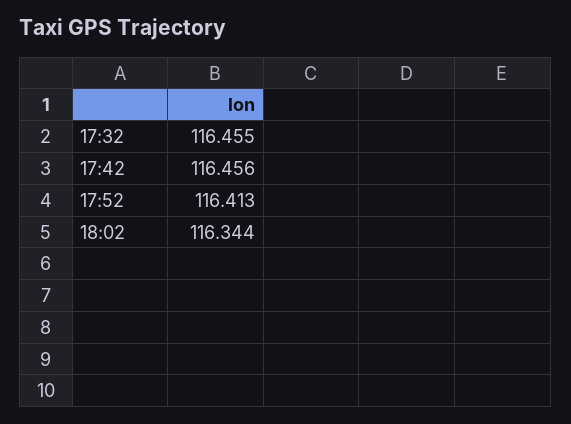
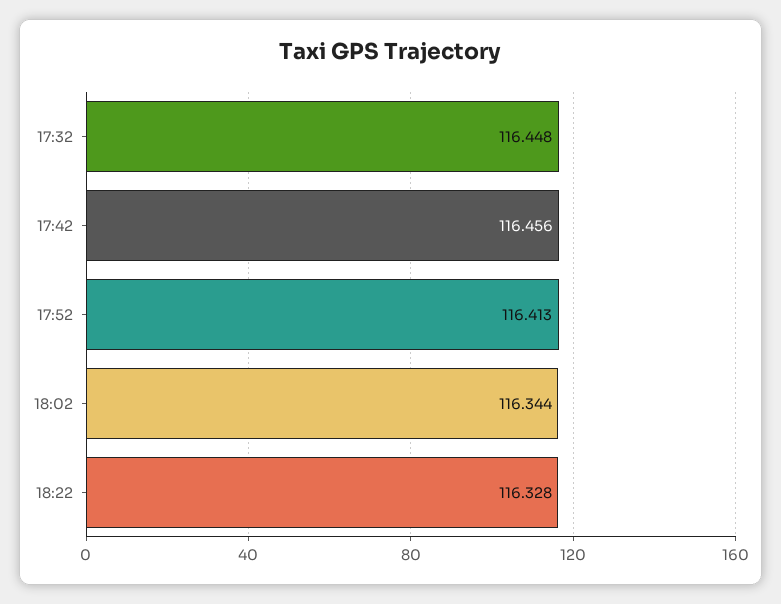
17:32: 116.455 -> 116.448
18:22: none -> 116.328

